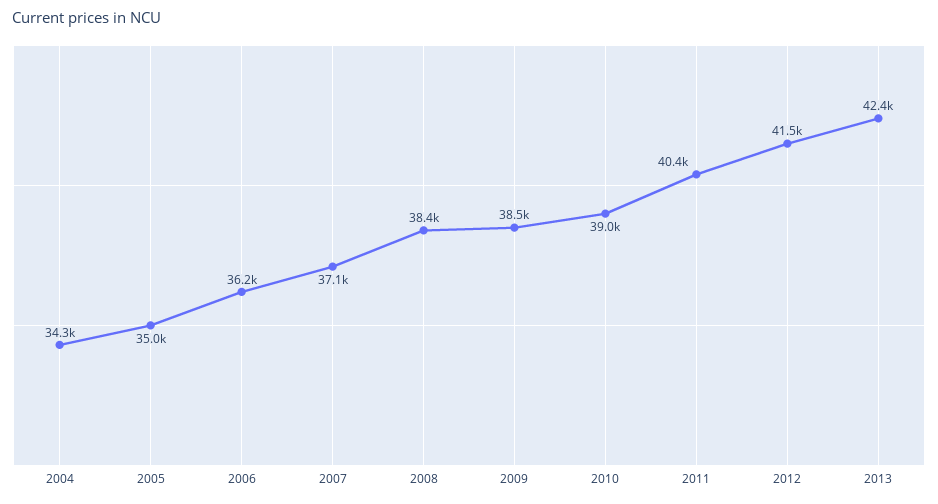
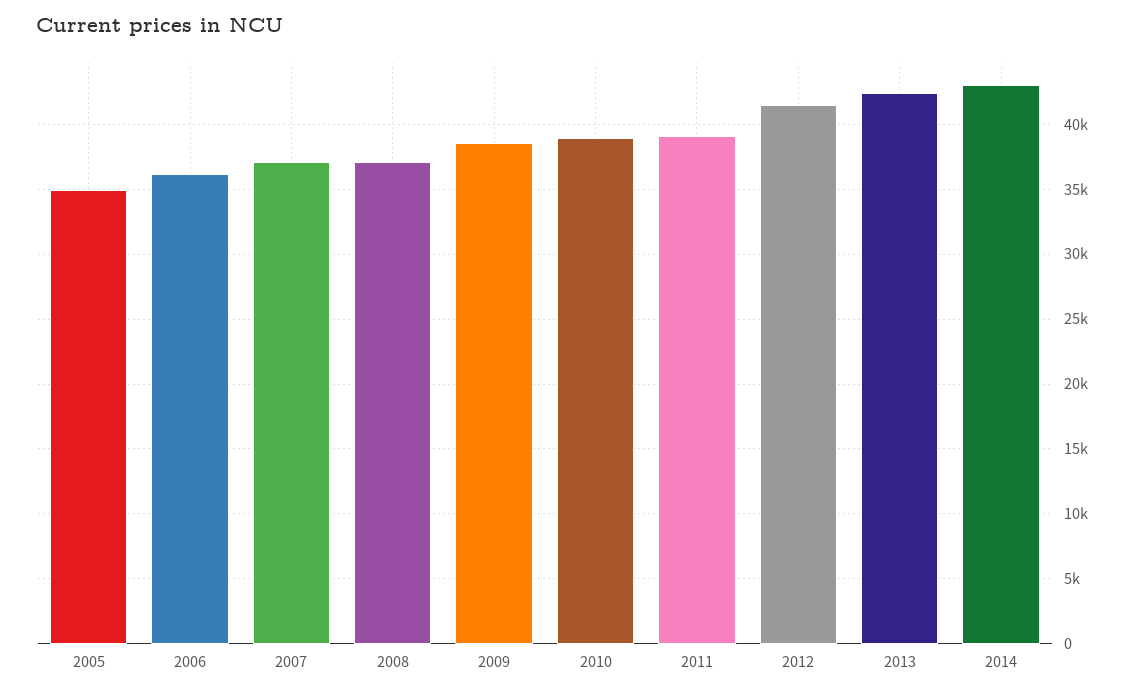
2004: 34300 -> none
2008: 38400 -> 37000
2011: 40400 -> 39000
2014: none -> 43000

